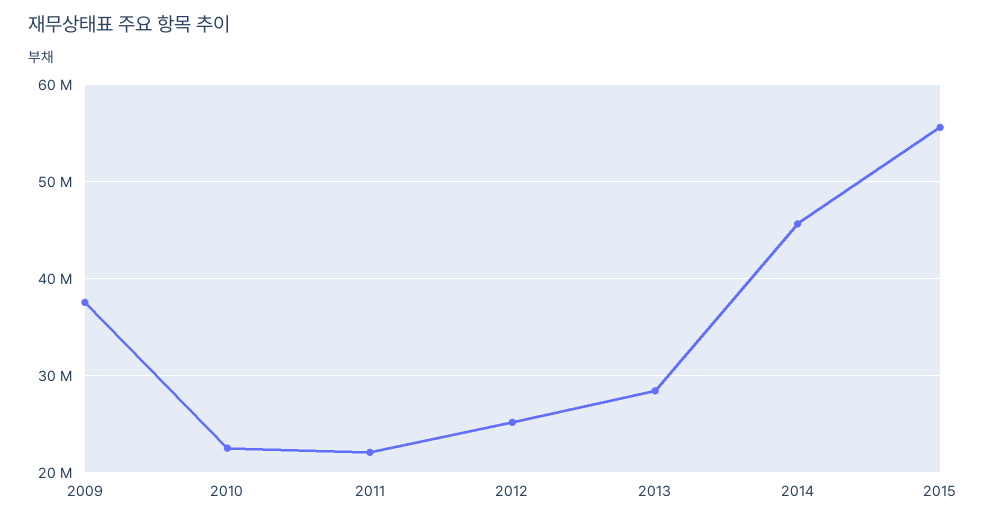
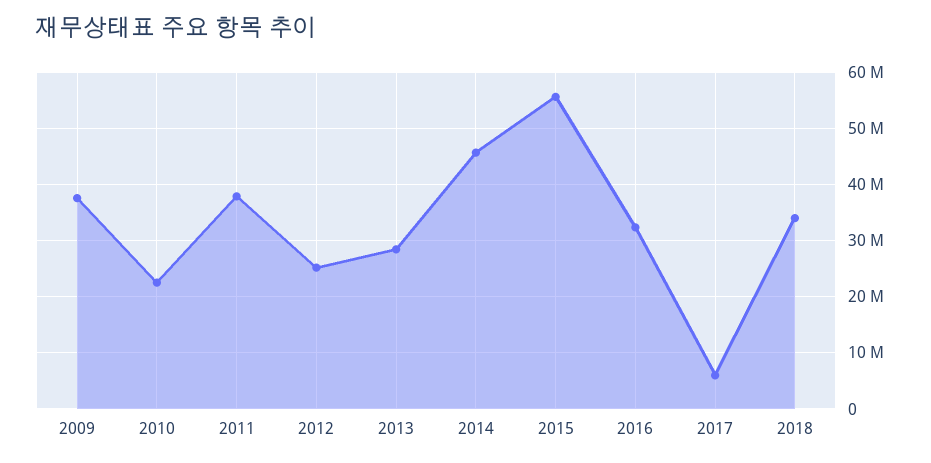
2011: 22000000 -> 38000000
2016: none -> 32000000
2017: none -> 6000000
2018: none -> 34000000

